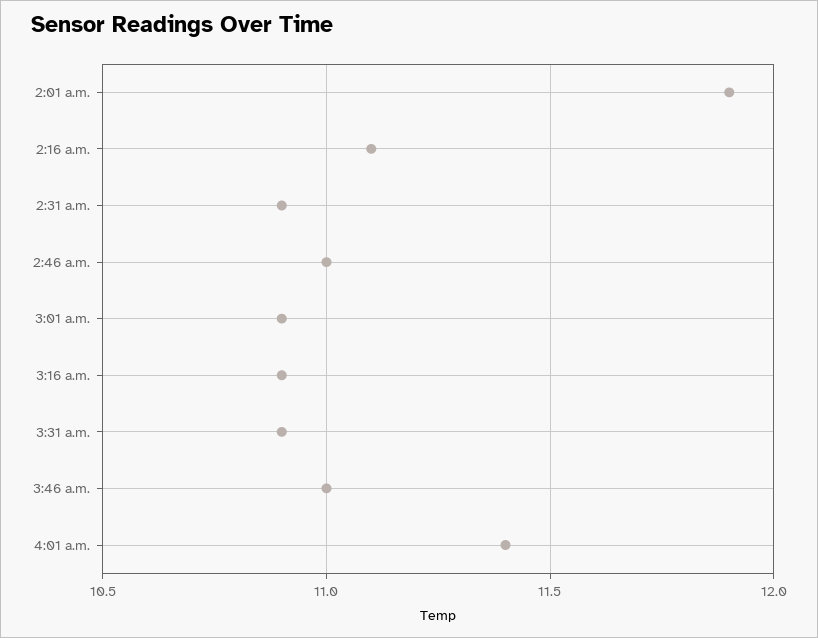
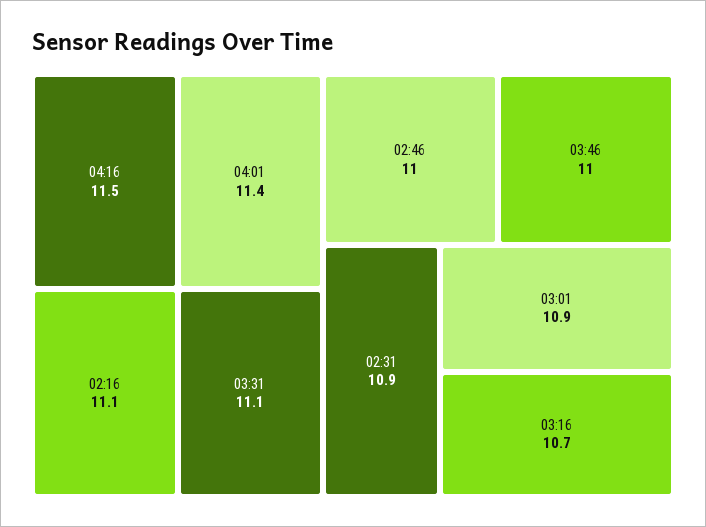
2:01 a.m.: 11.9 -> none
3:16 a.m.: 10.9 -> 10.7
3:31 a.m.: 10.9 -> 11.1
04:16: none -> 11.5

